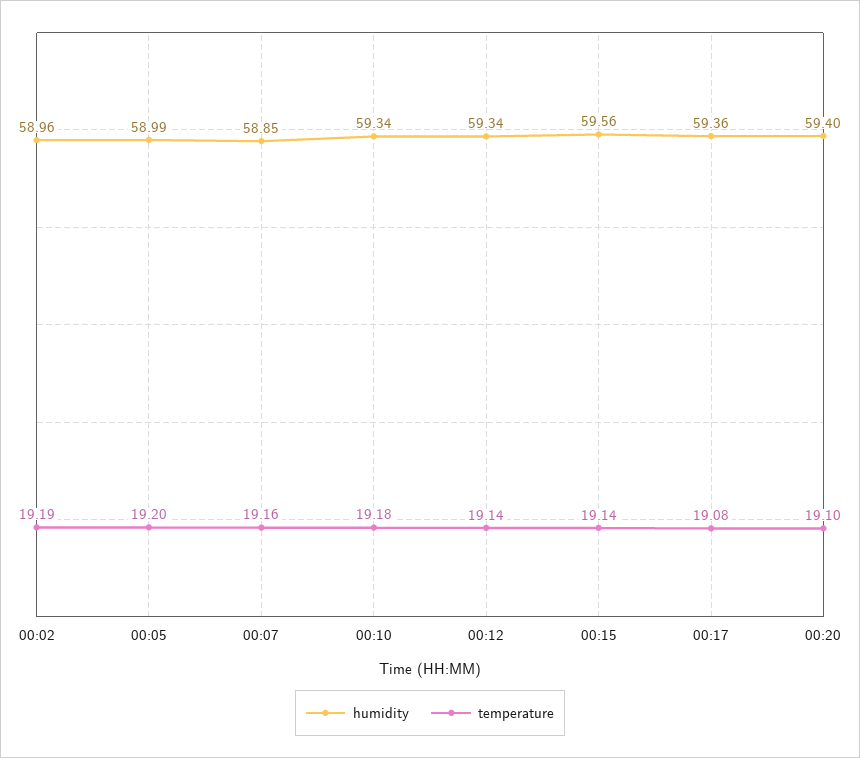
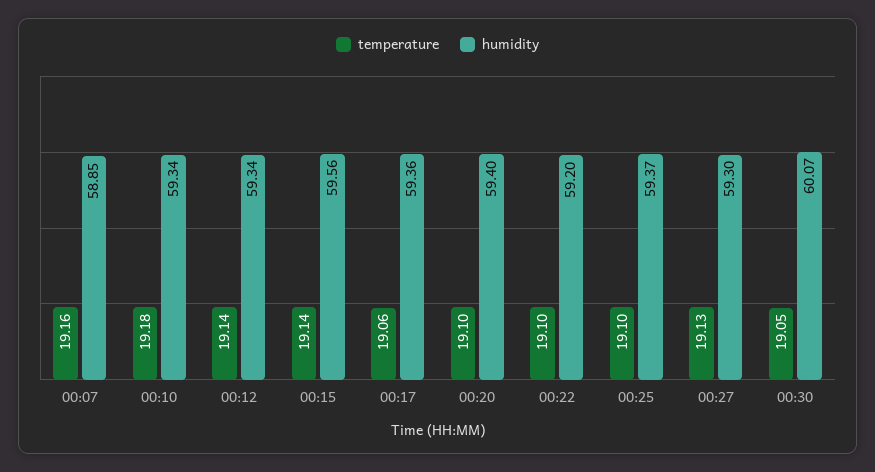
humidity, 00:02: 58.96 -> none
temperature, 00:02: 19.19 -> none
humidity, 00:05: 58.99 -> none
temperature, 00:05: 19.2 -> none
temperature, 00:17: 19.08 -> 19.06
temperature, 00:22: none -> 19.1
humidity, 00:22: none -> 59.2
temperature, 00:25: none -> 19.1
humidity, 00:25: none -> 59.37
temperature, 00:27: none -> 19.13
humidity, 00:27: none -> 59.3
temperature, 00:30: none -> 19.05
humidity, 00:30: none -> 60.07

